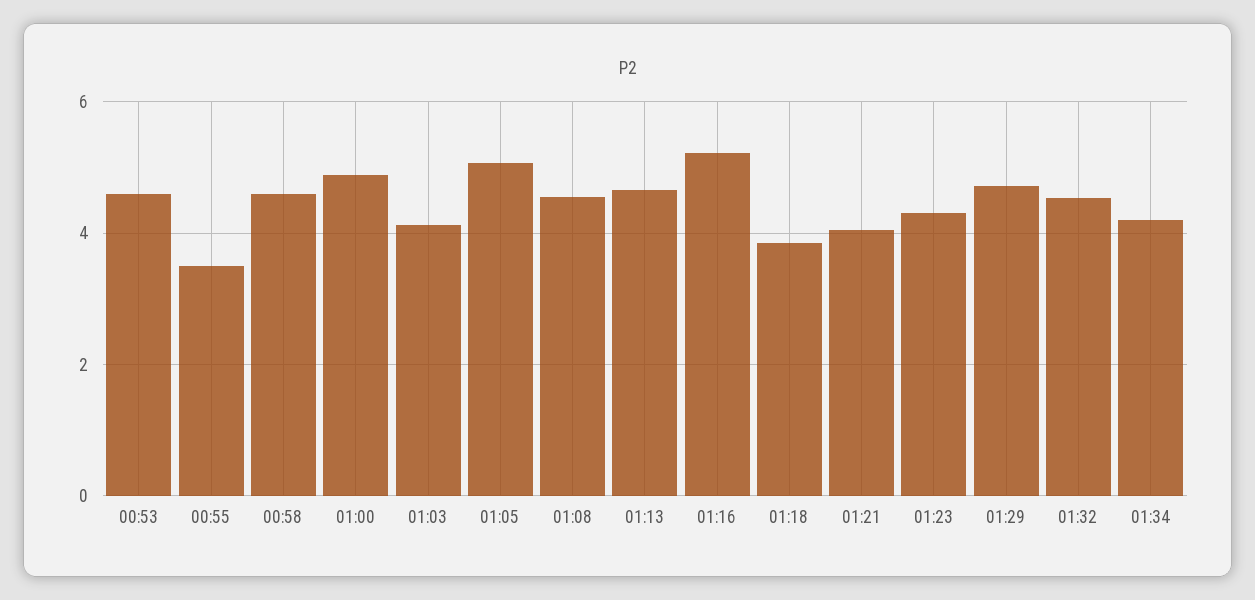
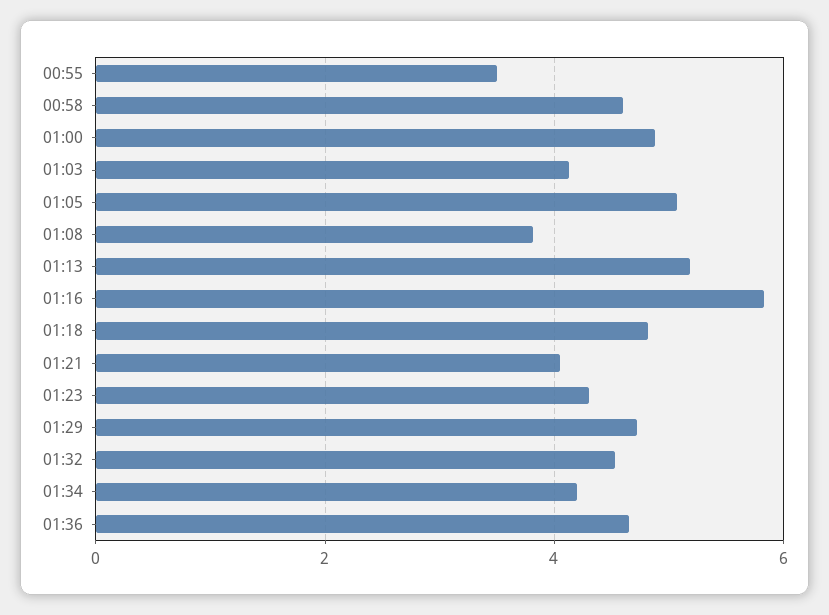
00:53: 4.6 -> none
01:08: 4.6 -> 3.8
01:13: 4.6 -> 5.2
01:16: 5.2 -> 5.8
01:18: 3.8 -> 4.8
01:36: none -> 4.6

